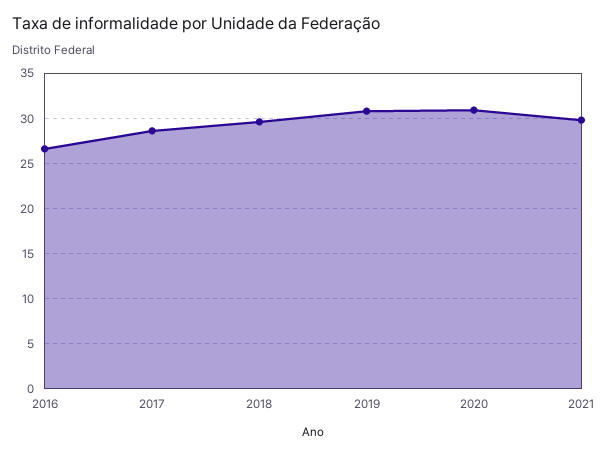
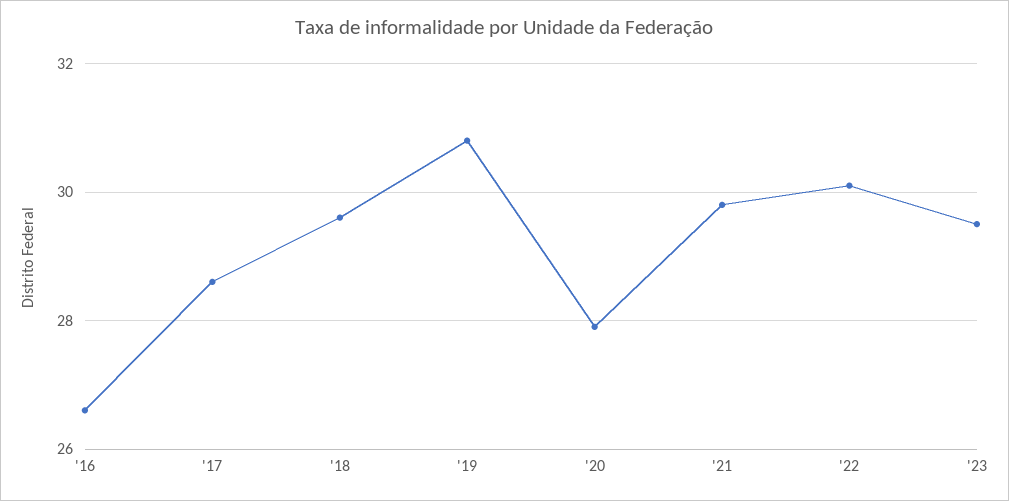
2020: 31 -> 28
'22: none -> 30
'23: none -> 29.5

